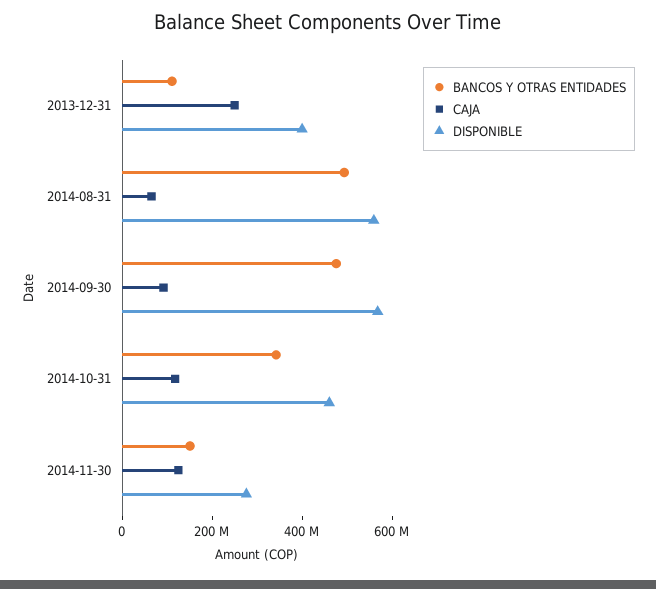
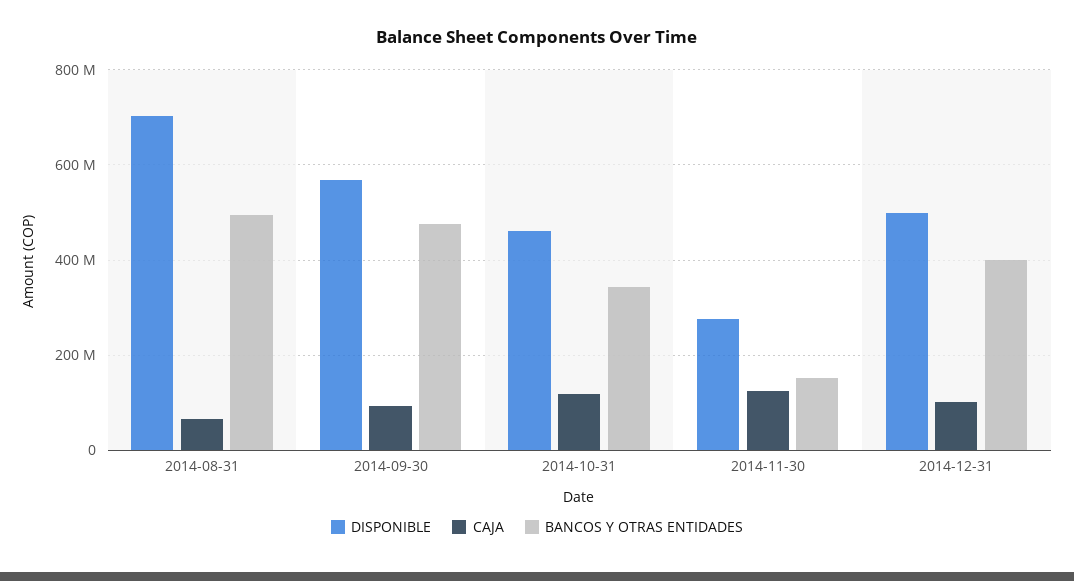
BANCOS Y OTRAS ENTIDADES, 2013-12-31: 100000000 -> none
CAJA, 2013-12-31: 250000000 -> none
DISPONIBLE, 2013-12-31: 400000000 -> none
DISPONIBLE, 2014-08-31: 550000000 -> 700000000
DISPONIBLE, 2014-12-31: none -> 500000000
CAJA, 2014-12-31: none -> 100000000
BANCOS Y OTRAS ENTIDADES, 2014-12-31: none -> 400000000

